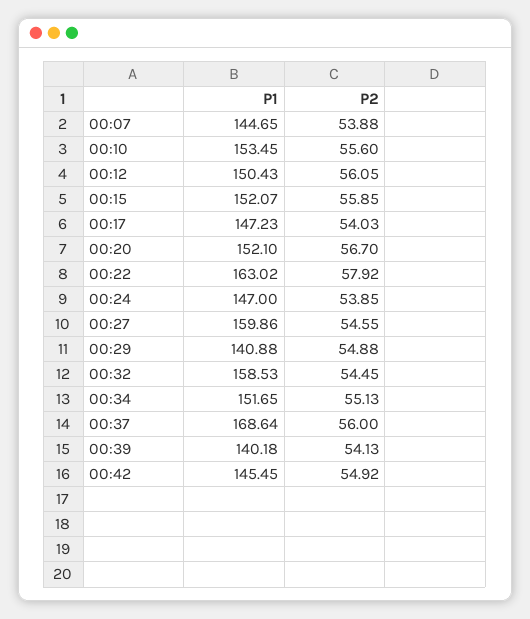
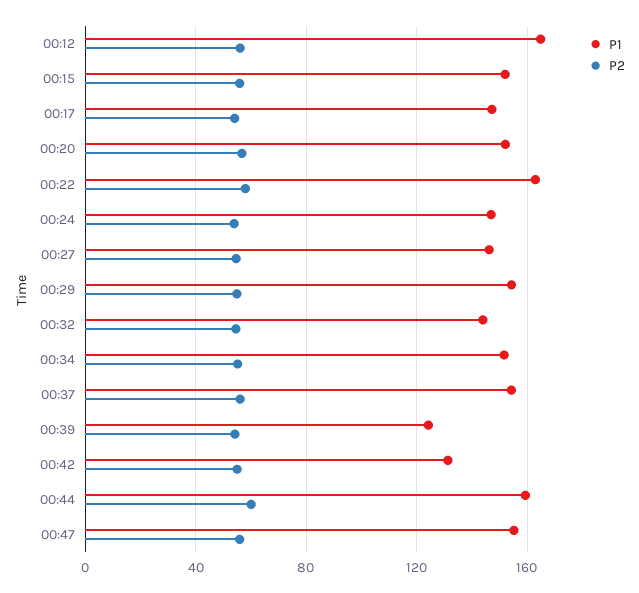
P1, 00:07: 144.65 -> none
P2, 00:07: 53.88 -> none
P1, 00:10: 153.45 -> none
P2, 00:10: 55.6 -> none
P1, 00:12: 150.43 -> 165
P1, 00:27: 159.86 -> 145
P1, 00:29: 140.88 -> 155
P1, 00:32: 158.53 -> 145
P1, 00:37: 168.64 -> 155
P1, 00:39: 140.18 -> 125
P1, 00:42: 145.45 -> 130
P1, 00:44: none -> 160
P2, 00:44: none -> 60
P1, 00:47: none -> 155
P2, 00:47: none -> 55

